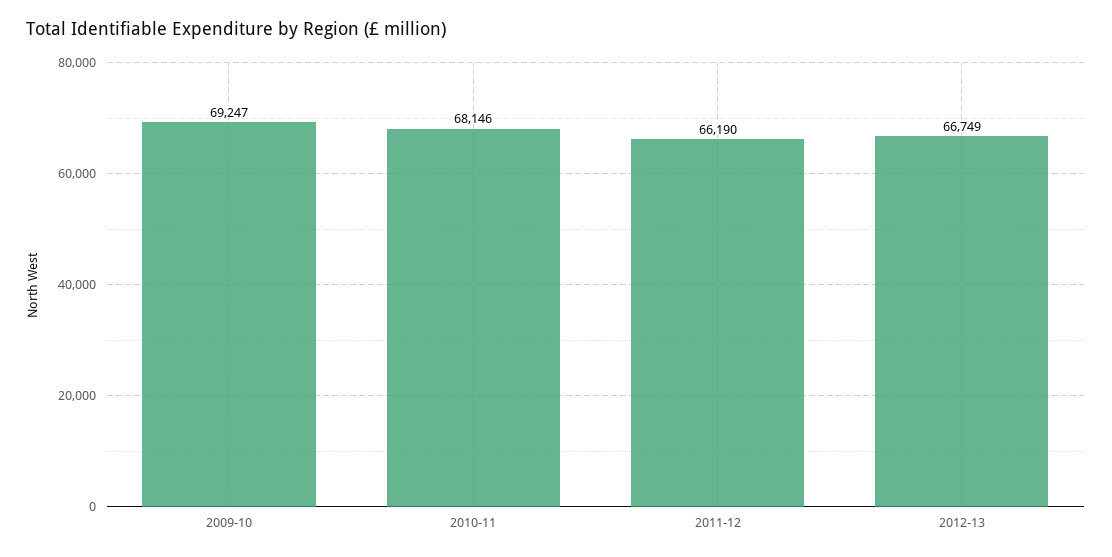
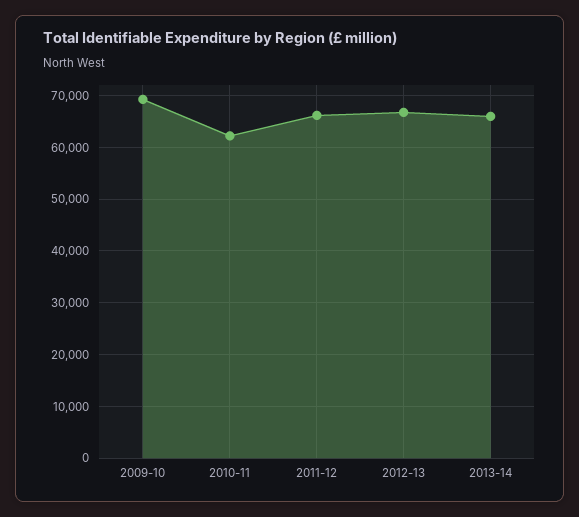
2010-11: 68146 -> 62000
2013-14: none -> 66000

